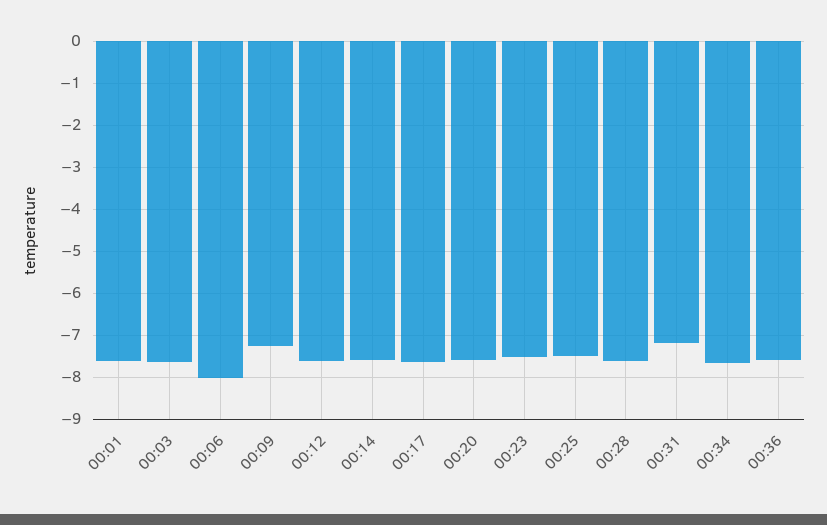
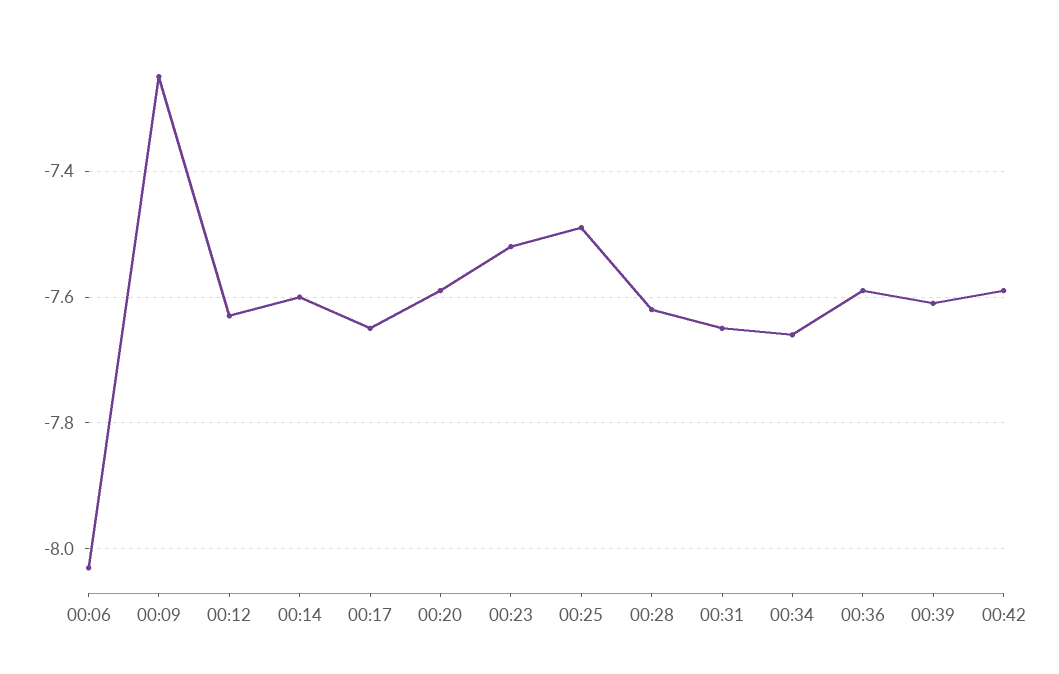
00:01: -7.6 -> none
00:03: -7.6 -> none
00:31: -7.2 -> -7.65
00:39: none -> -7.6
00:42: none -> -7.6

